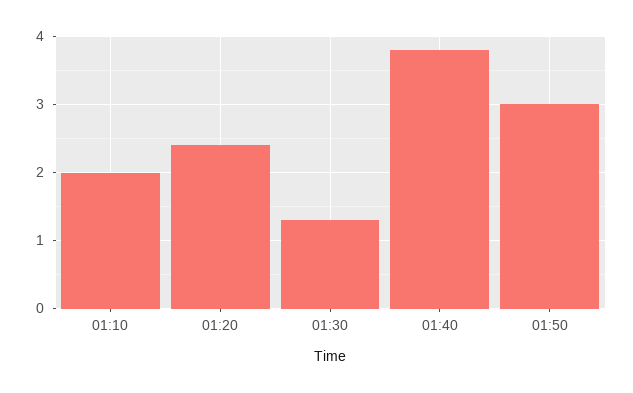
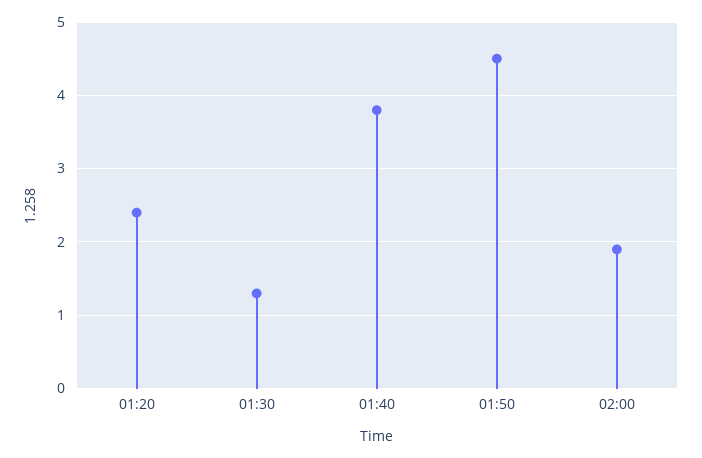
01:10: 2 -> none
01:50: 3 -> 4.5
02:00: none -> 1.9

